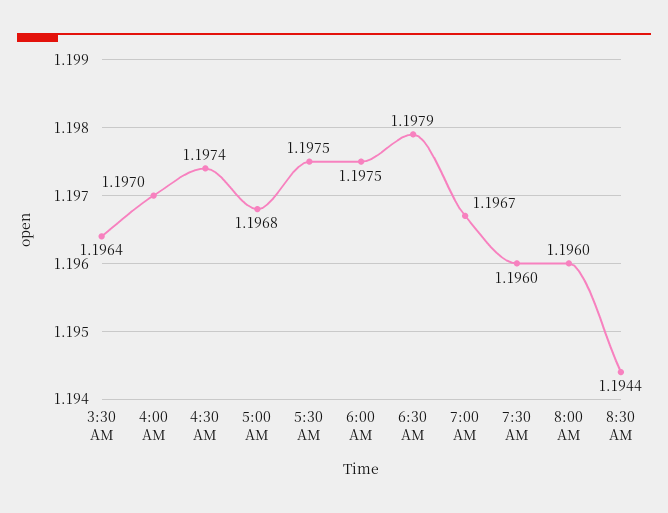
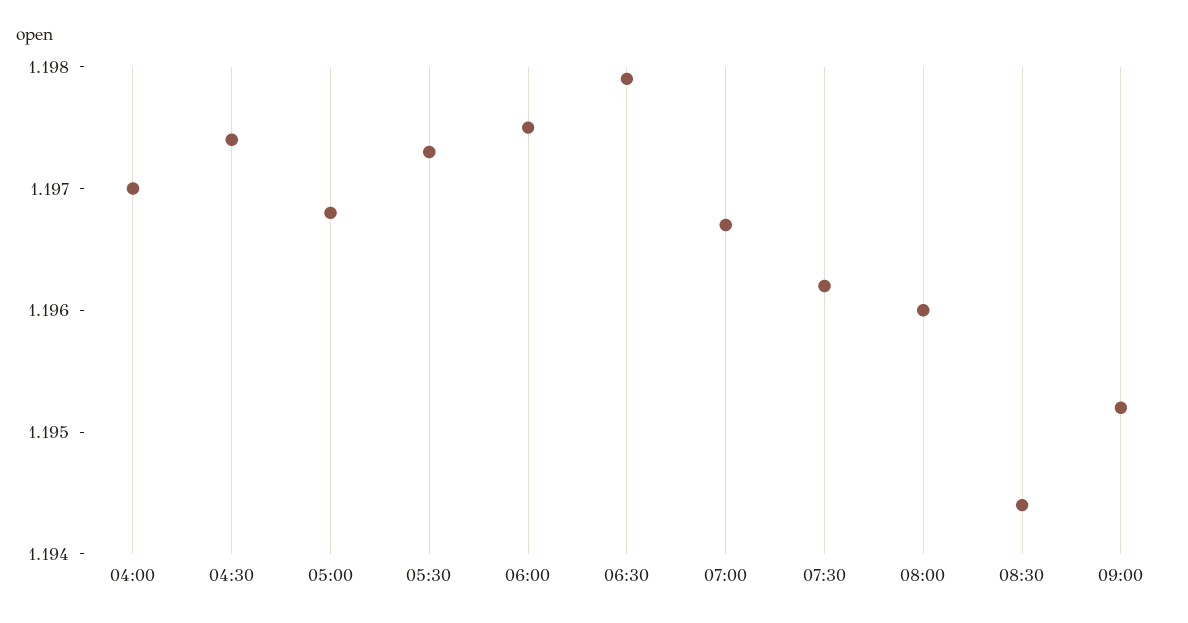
3:30 AM: 1.1964 -> none
5:30 AM: 1.1975 -> 1.1973
7:30 AM: 1.196 -> 1.1962
09:00: none -> 1.1952

